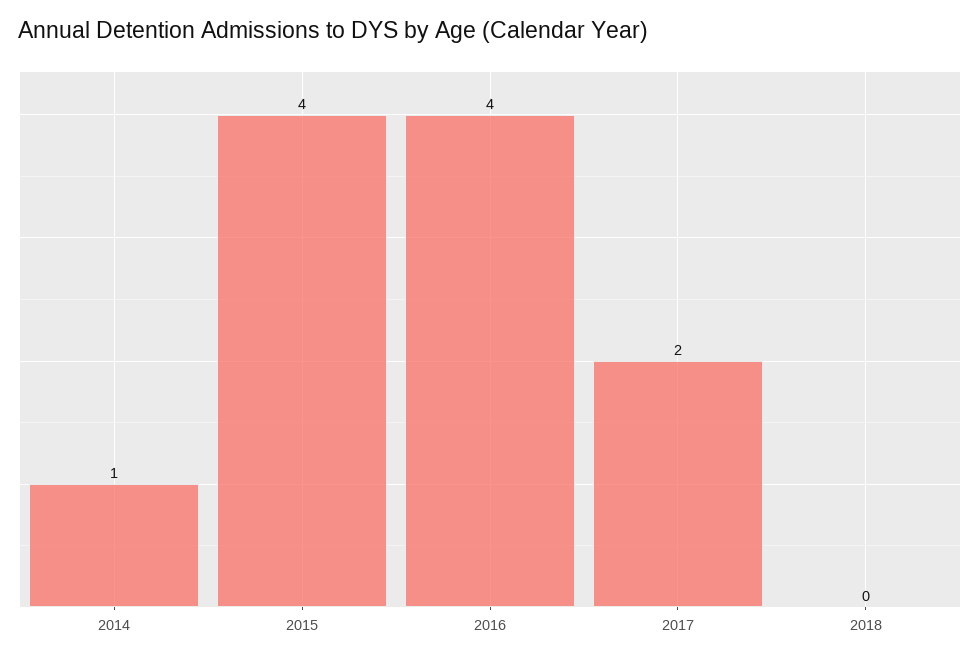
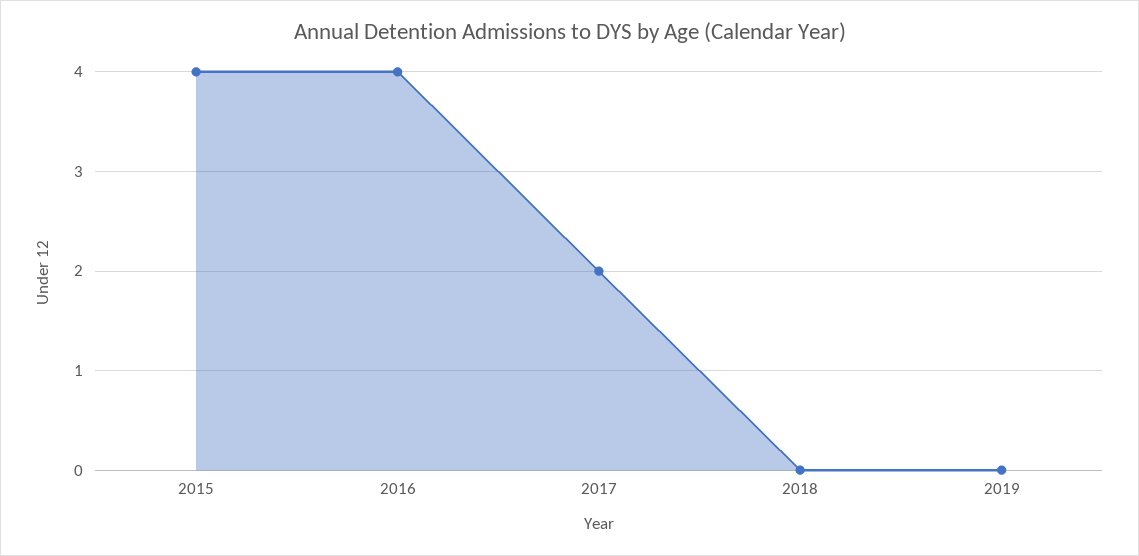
2014: 1 -> none
2019: none -> 0

